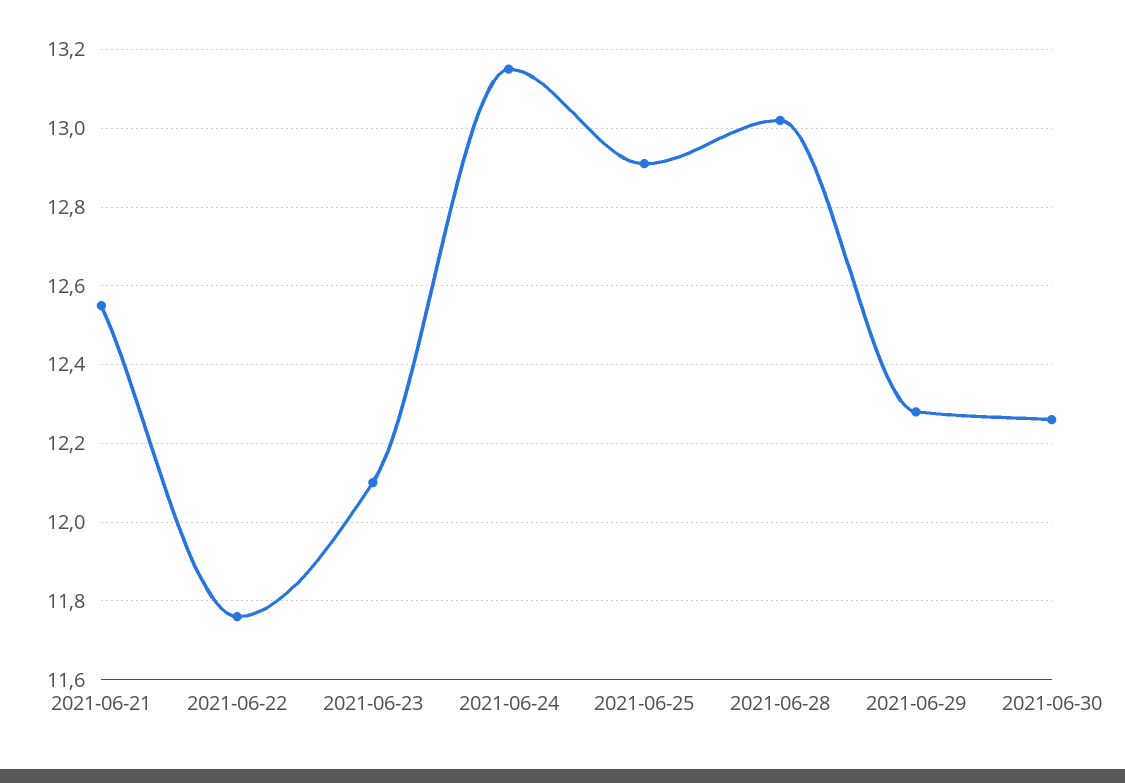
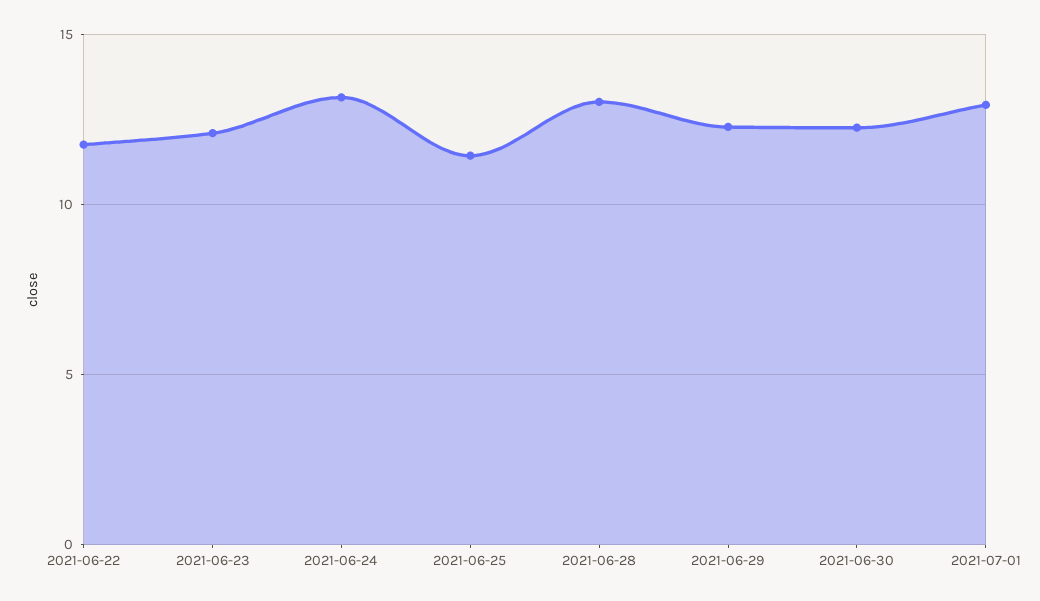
2021-06-21: 12.55 -> none
2021-06-25: 12.9 -> 11.5
2021-07-01: none -> 13

